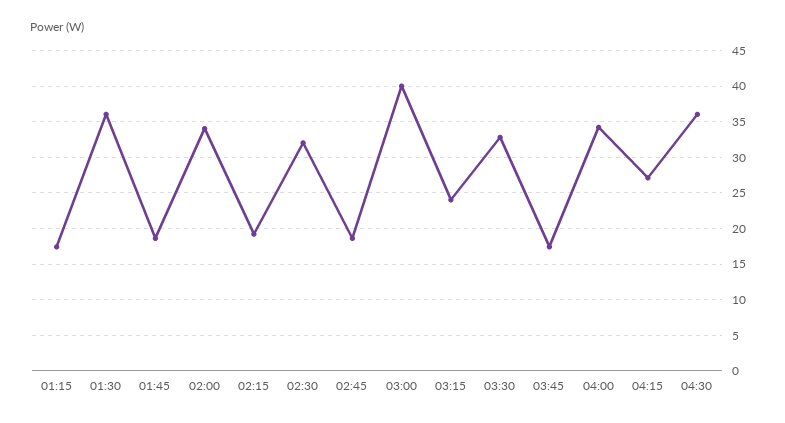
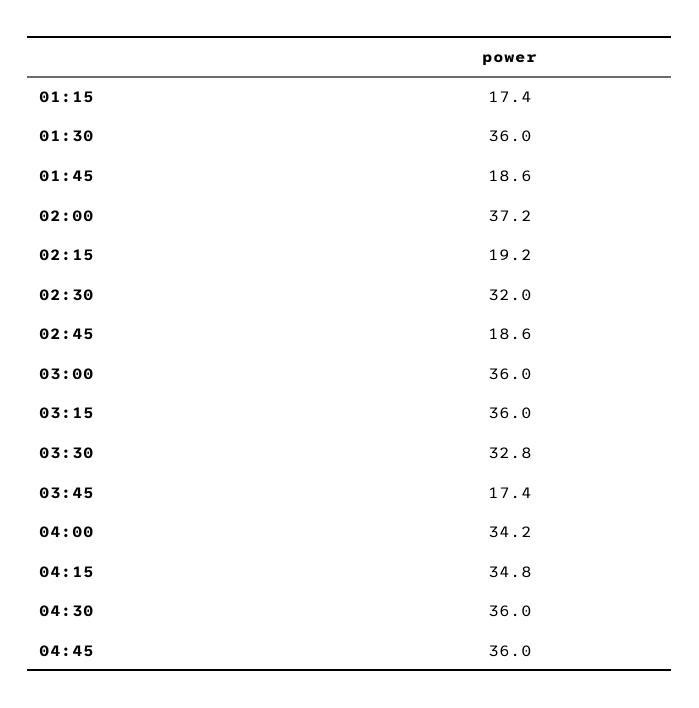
02:00: 34 -> 37.2
03:00: 40 -> 36
03:15: 24 -> 36
04:15: 27 -> 34.8
04:45: none -> 36

